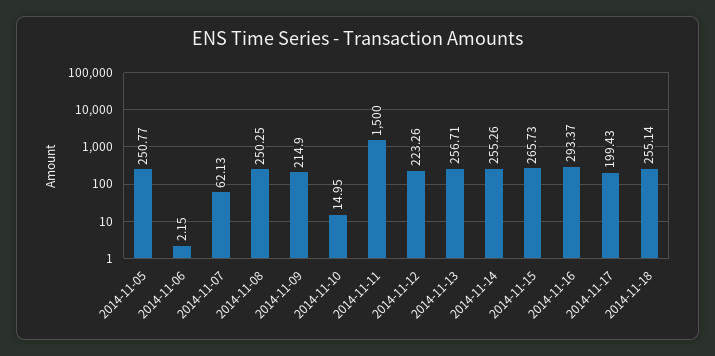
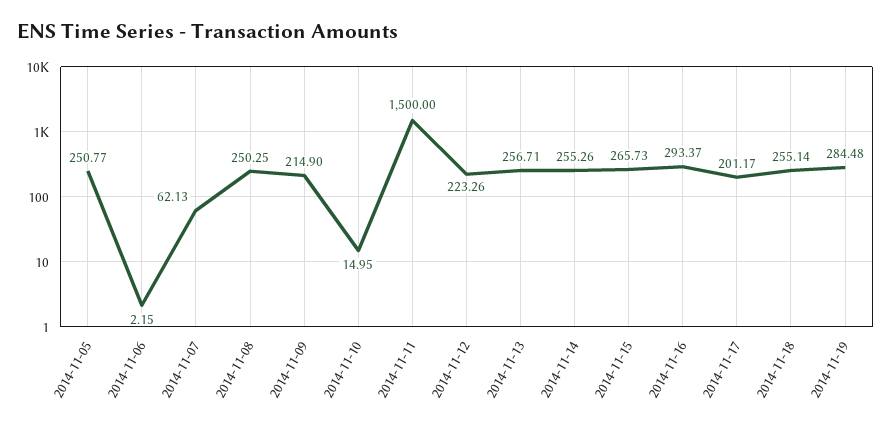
2014-11-17: 199.43 -> 201.17
2014-11-19: none -> 284.48

